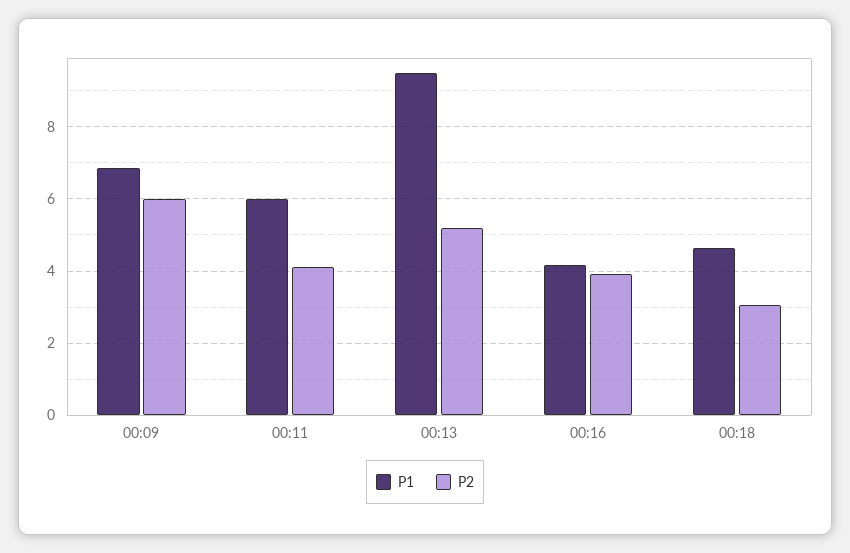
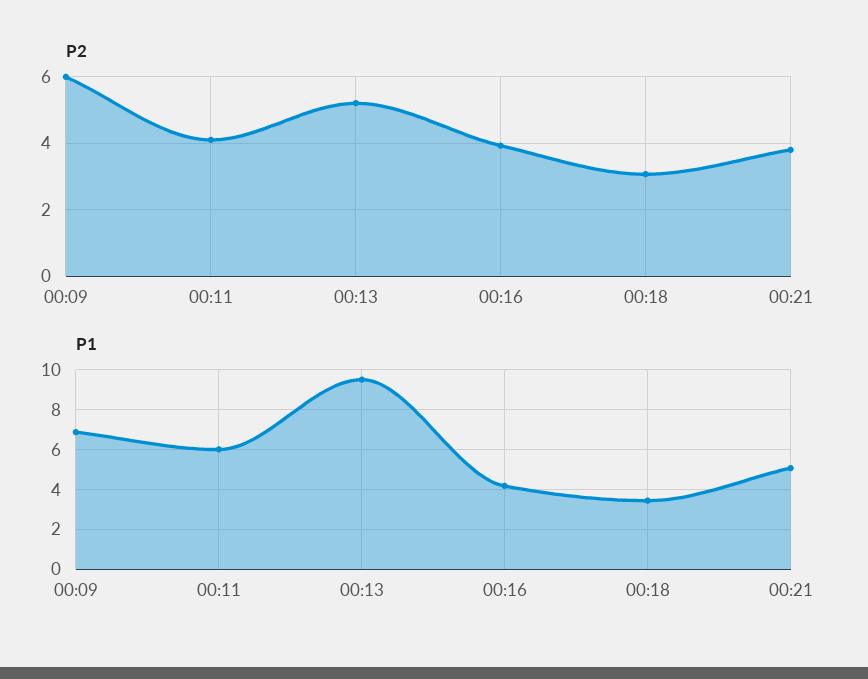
P1, 00:18: 4.6 -> 3.5
P2, 00:21: none -> 3.8
P1, 00:21: none -> 5

